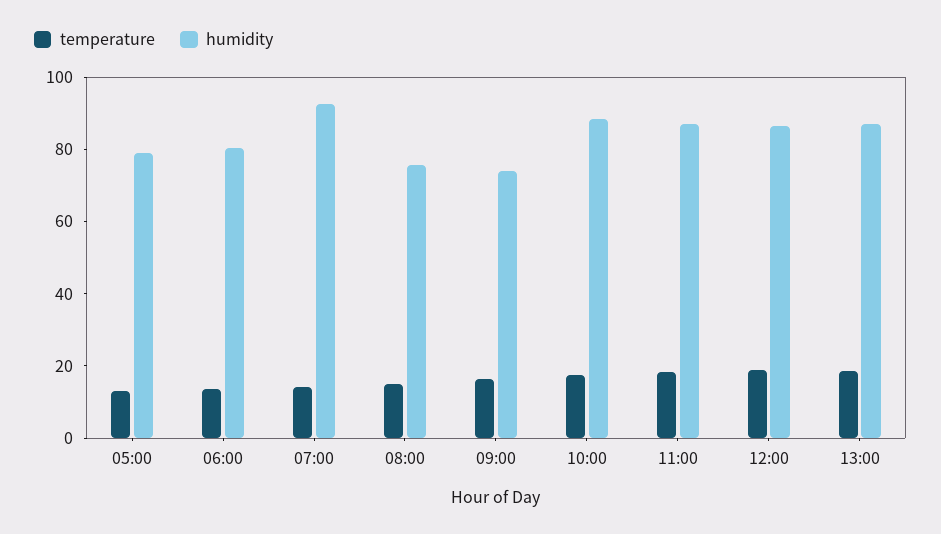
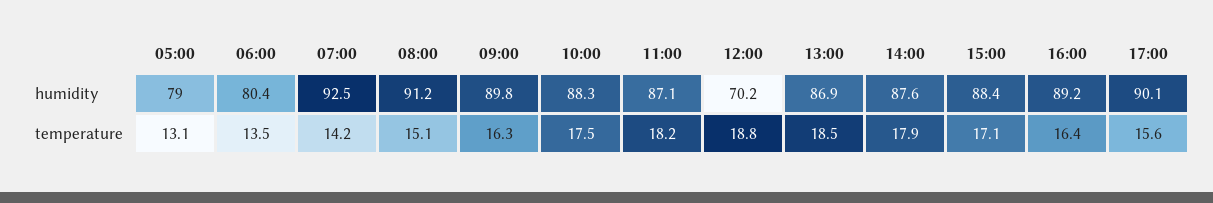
humidity, 08:00: 75 -> 91.2
humidity, 09:00: 75 -> 89.8
humidity, 12:00: 85 -> 70.2
humidity, 14:00: none -> 87.6
humidity, 15:00: none -> 88.4
humidity, 16:00: none -> 89.2
humidity, 17:00: none -> 90.1
temperature, 14:00: none -> 17.9
temperature, 15:00: none -> 17.1
temperature, 16:00: none -> 16.4
temperature, 17:00: none -> 15.6

